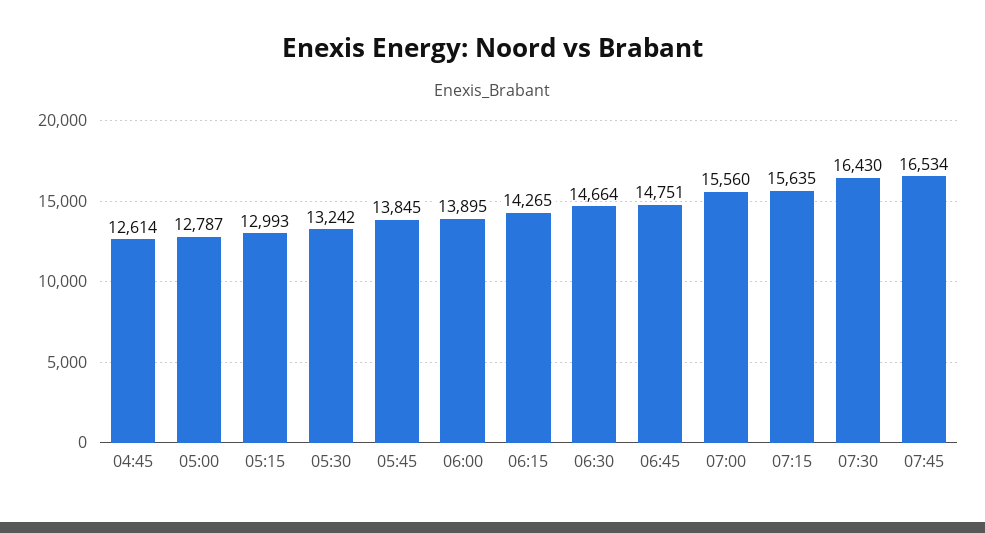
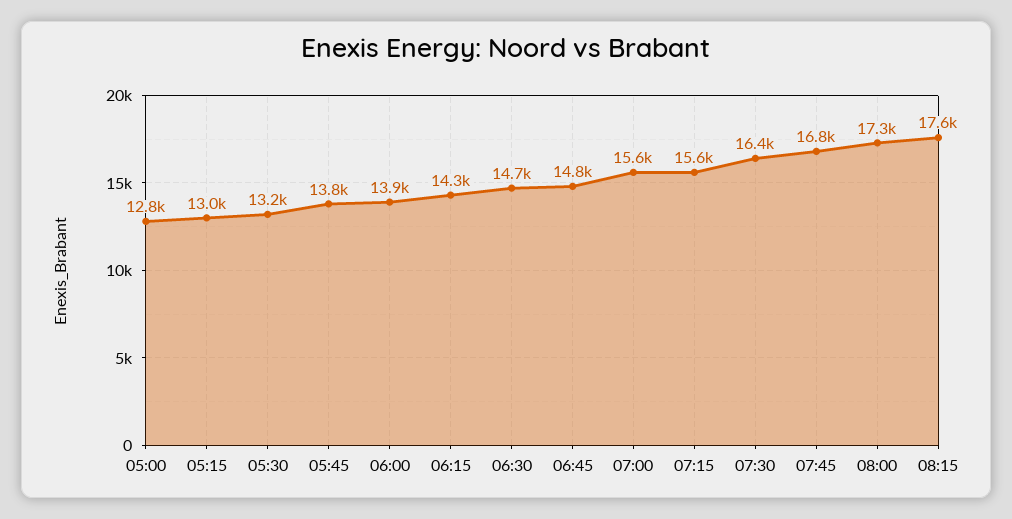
04:45: 12614 -> none
07:45: 16534 -> 16800
08:00: none -> 17300
08:15: none -> 17600

